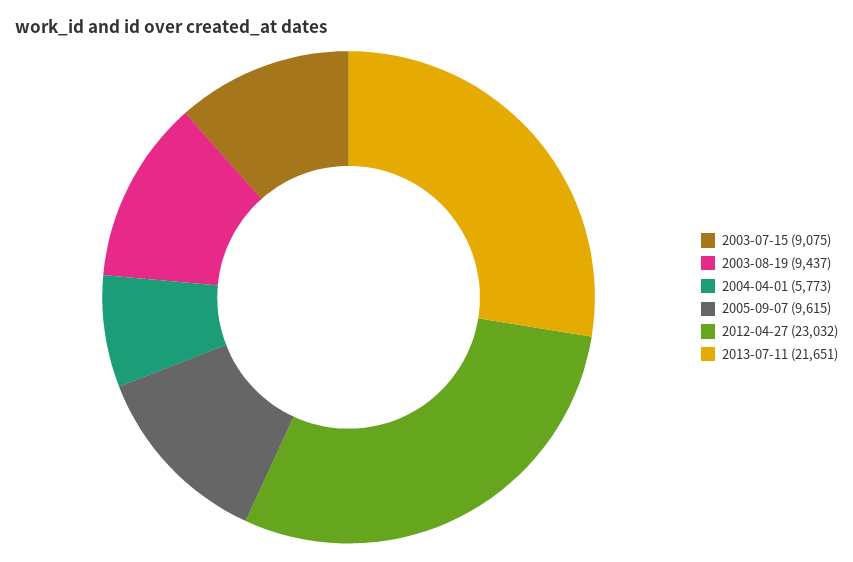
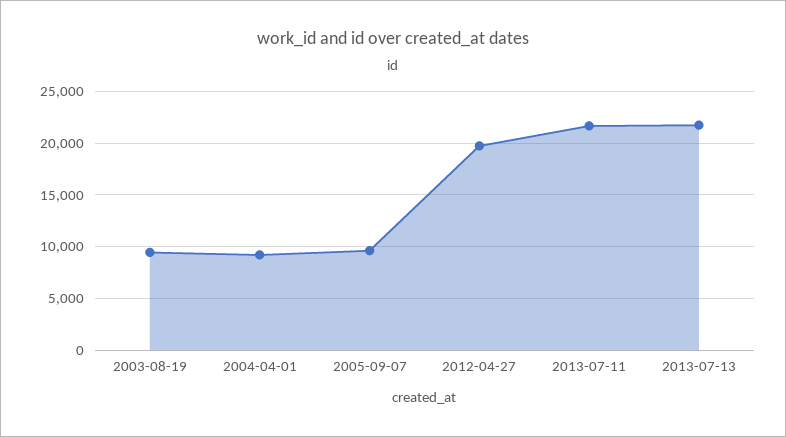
2003-07-15: 9075 -> none
2004-04-01: 5773 -> 9000
2012-04-27: 23032 -> 20000
2013-07-13: none -> 22000

